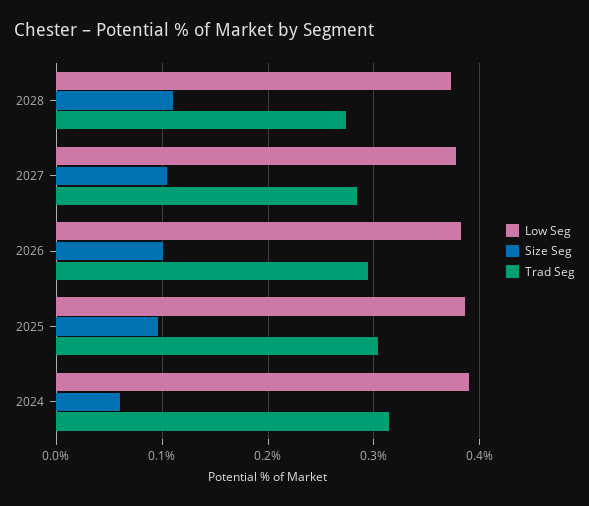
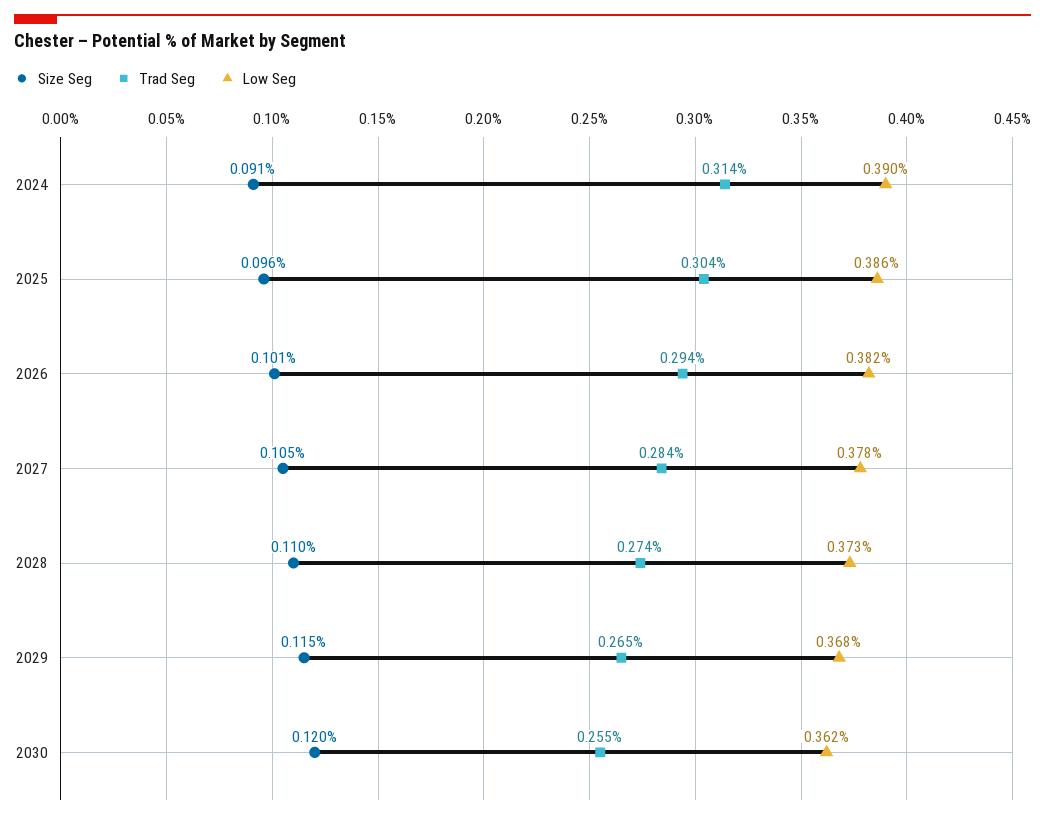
Size Seg, 2024: 0.06 -> 0.091
Size Seg, 2029: none -> 0.115
Trad Seg, 2029: none -> 0.265
Low Seg, 2029: none -> 0.368
Size Seg, 2030: none -> 0.12
Trad Seg, 2030: none -> 0.255
Low Seg, 2030: none -> 0.362

